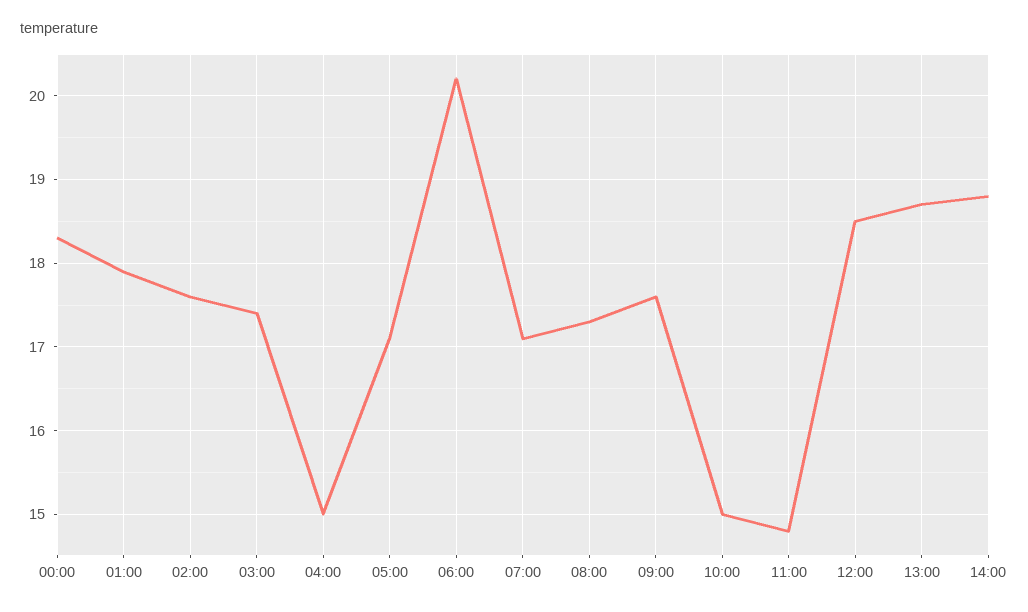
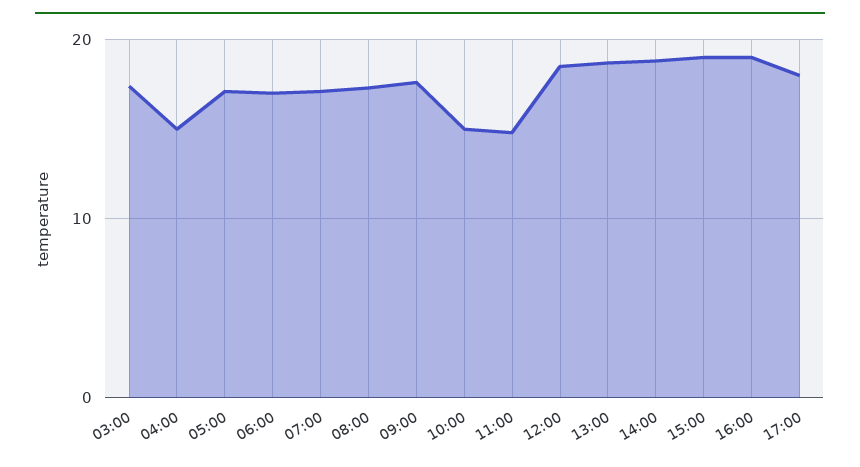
00:00: 18.3 -> none
01:00: 17.9 -> none
02:00: 17.6 -> none
06:00: 20.2 -> 17
15:00: none -> 19
16:00: none -> 19
17:00: none -> 18

